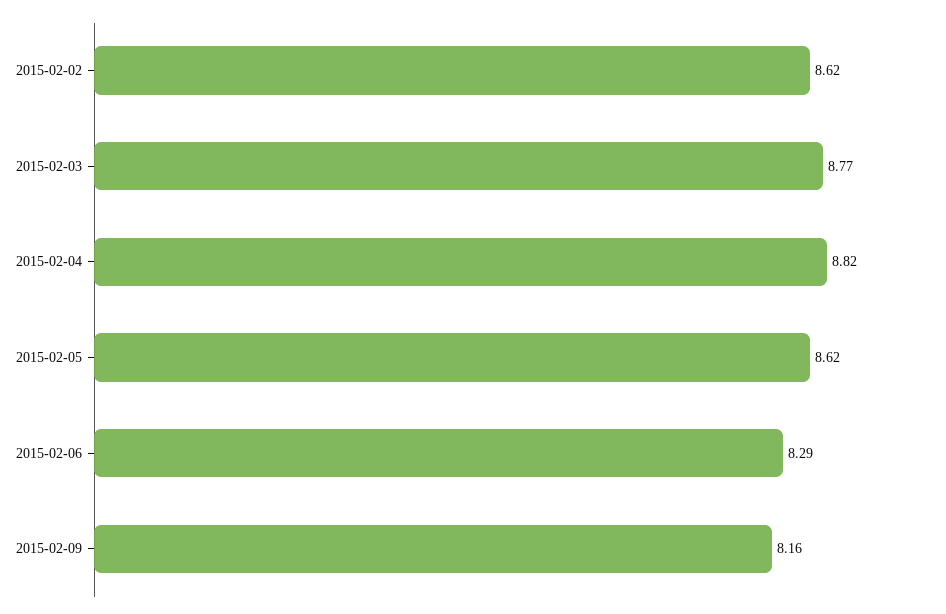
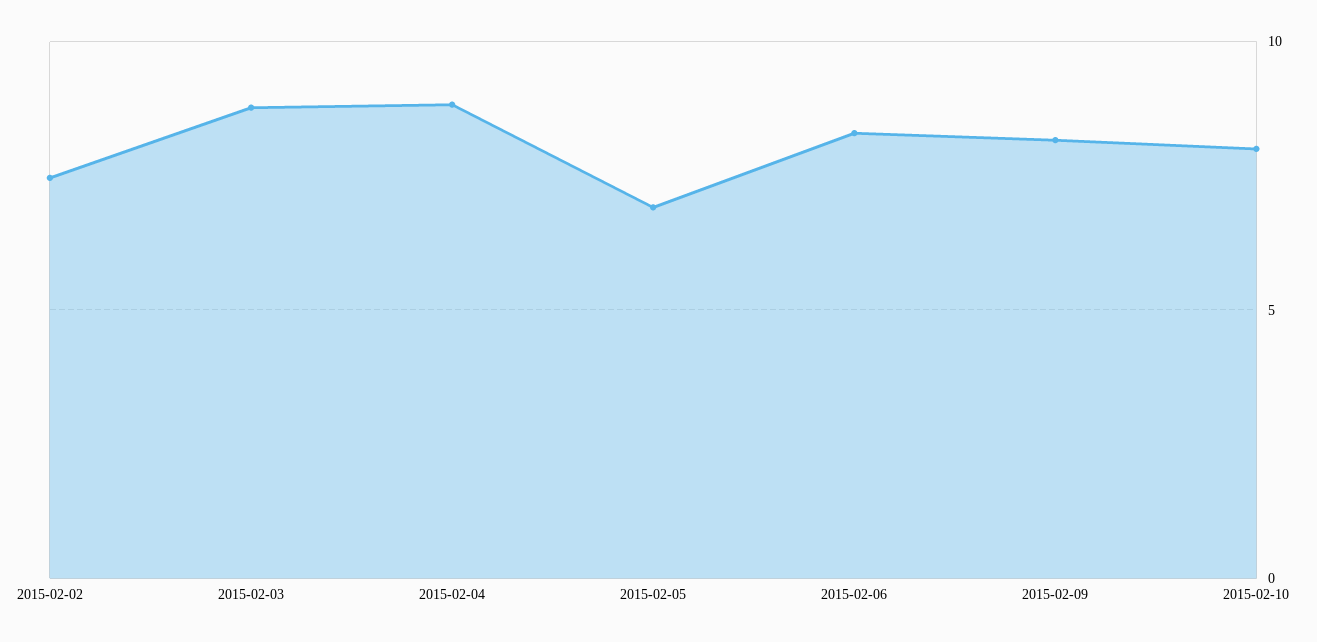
2015-02-02: 8.62 -> 7.5
2015-02-05: 8.62 -> 7
2015-02-10: none -> 8

